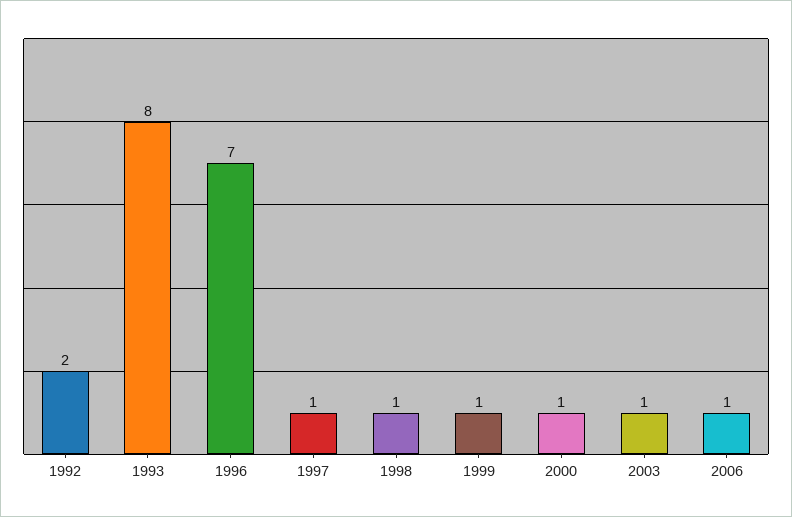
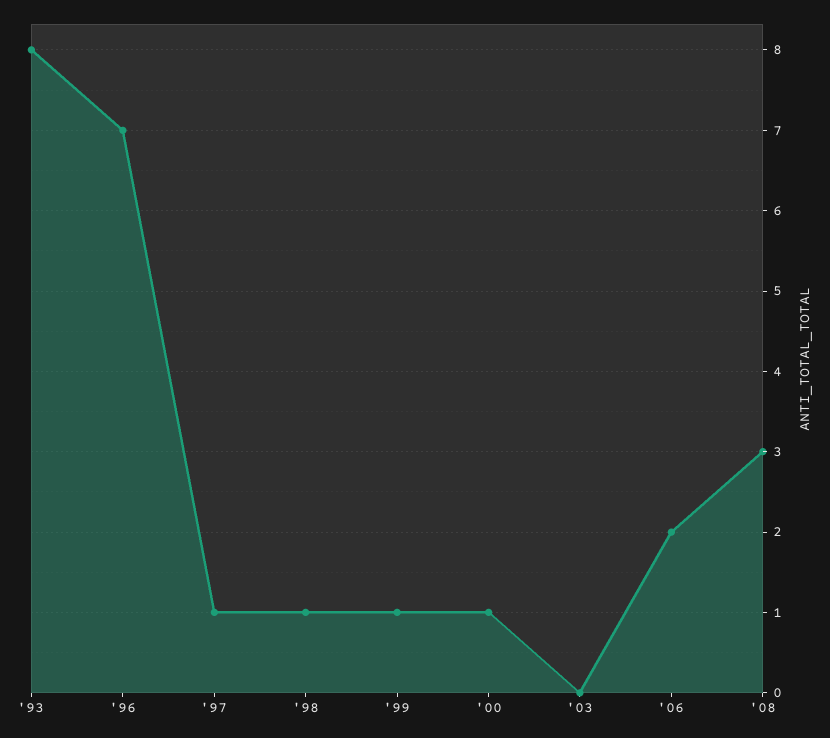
1992: 2 -> none
2003: 1 -> 0
2006: 1 -> 2
'08: none -> 3

